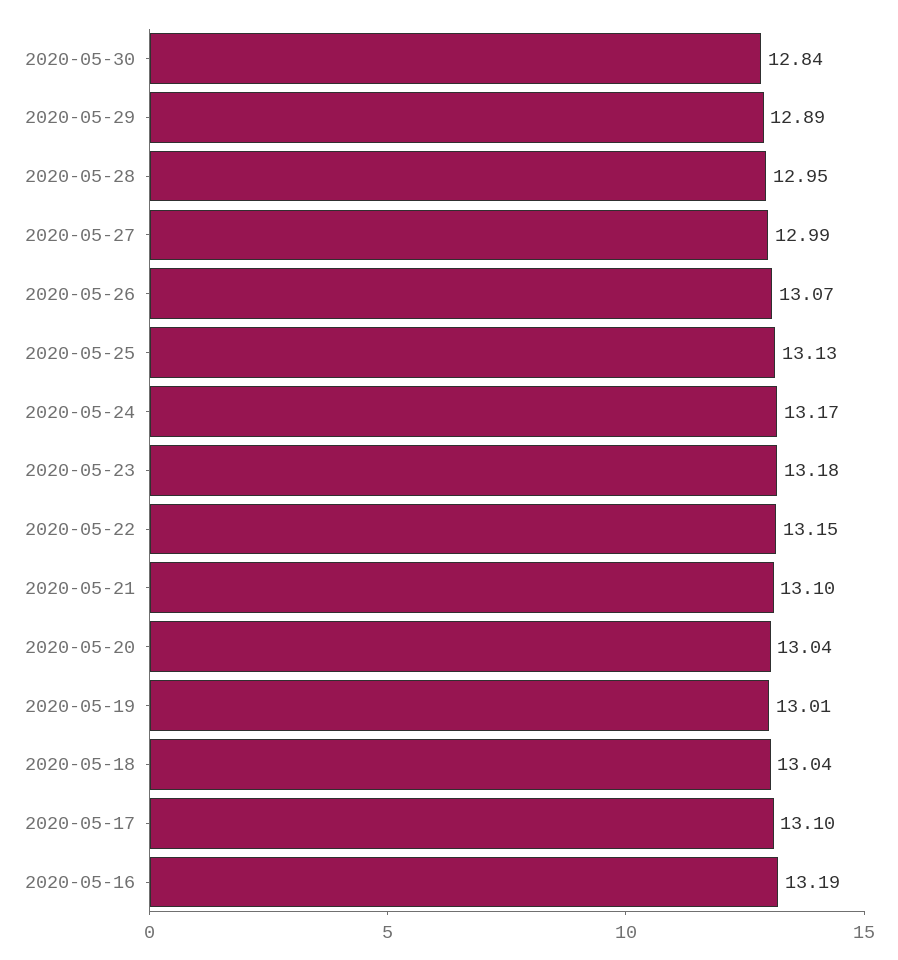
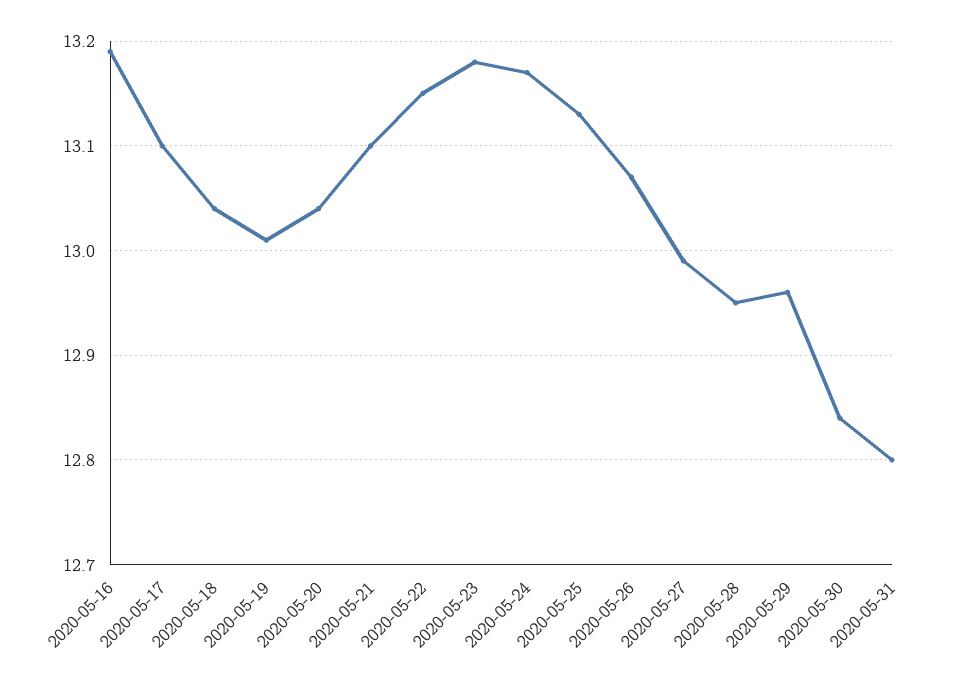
2020-05-29: 12.89 -> 12.96
2020-05-31: none -> 12.8

